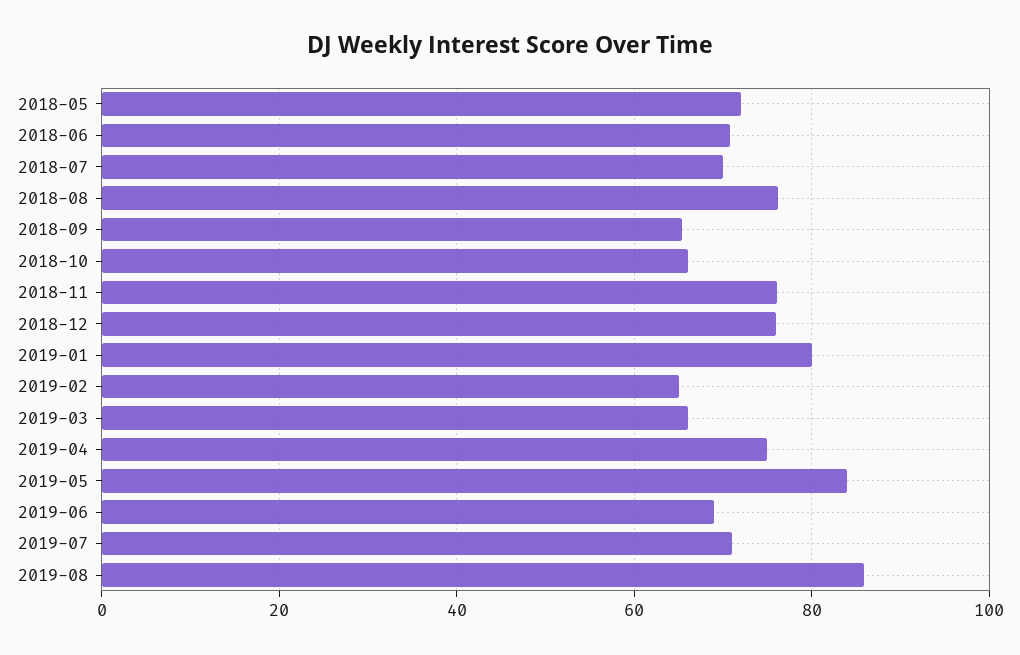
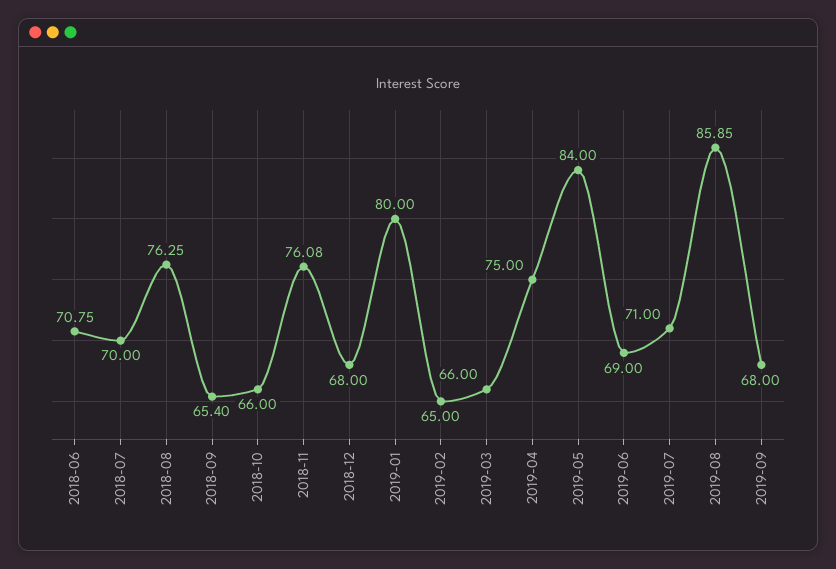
2018-05: 72 -> none
2018-12: 76 -> 68
2019-09: none -> 68

